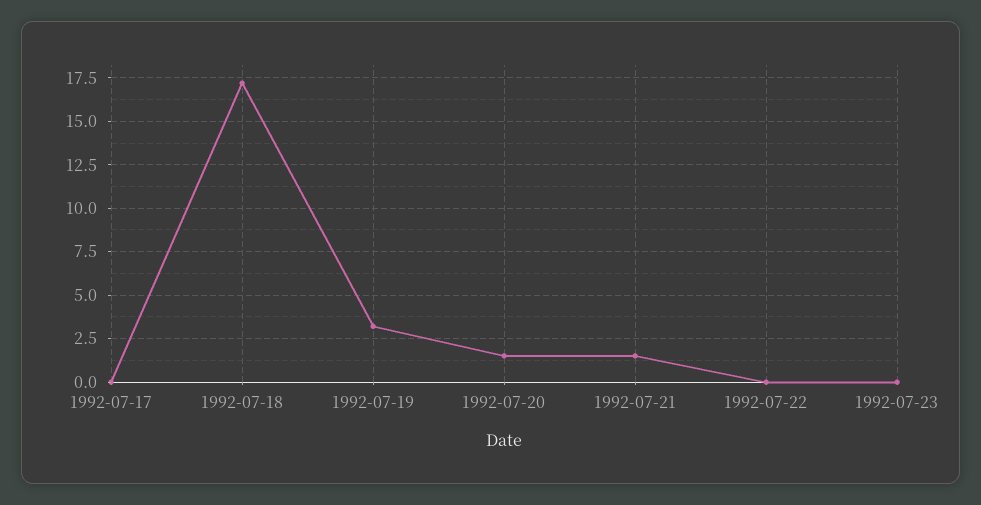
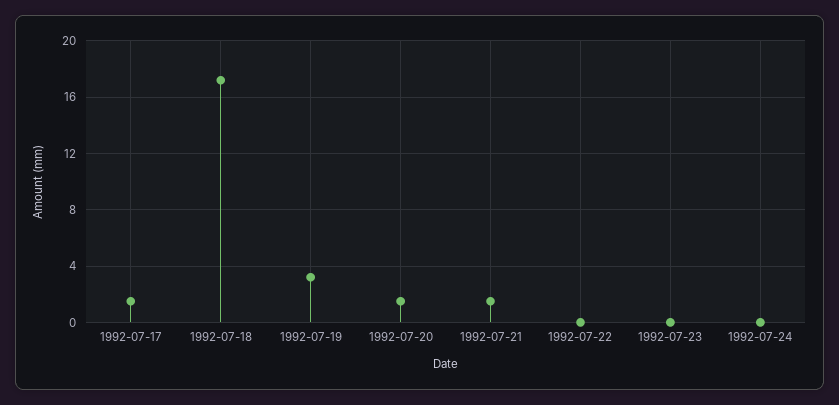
1992-07-17: 0 -> 1.5
1992-07-24: none -> 0

